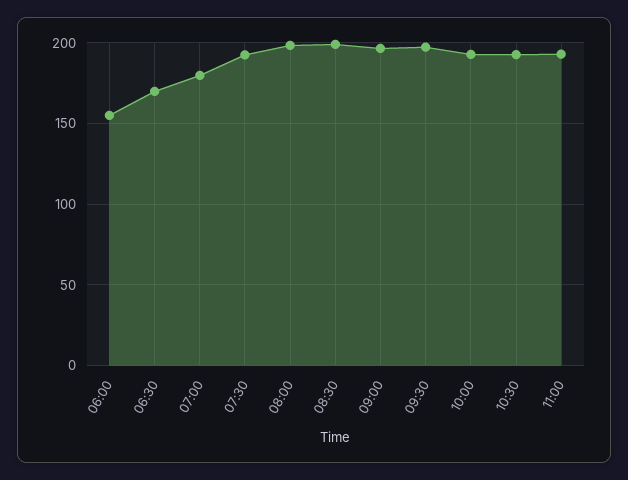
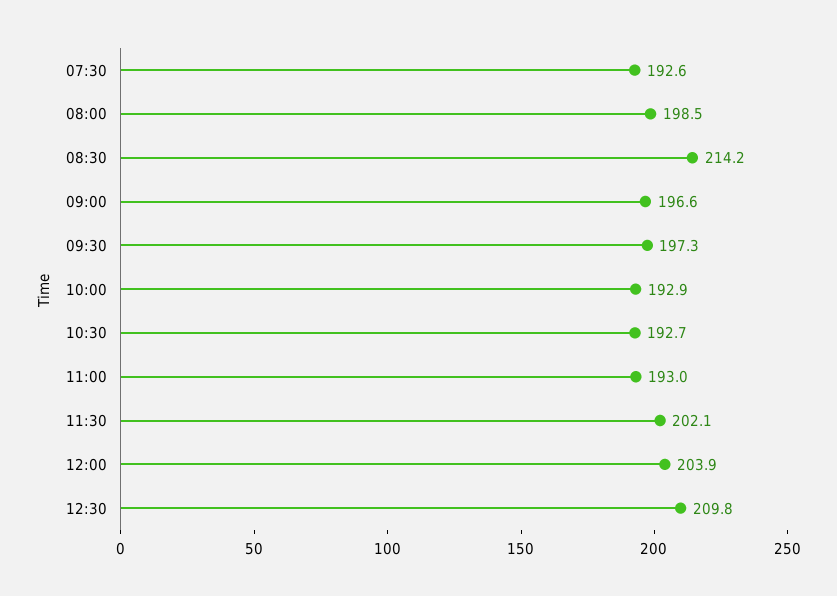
06:00: 155 -> none
06:30: 170 -> none
07:00: 180 -> none
08:30: 200 -> 214.2
11:30: none -> 202.1
12:00: none -> 203.9
12:30: none -> 209.8

